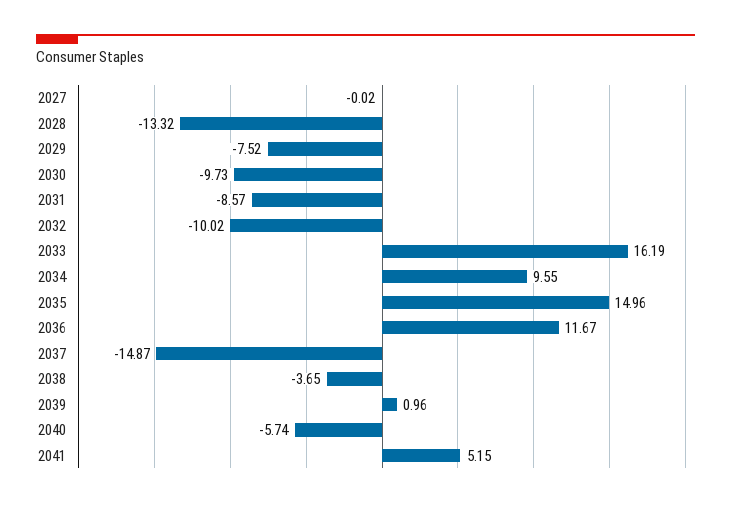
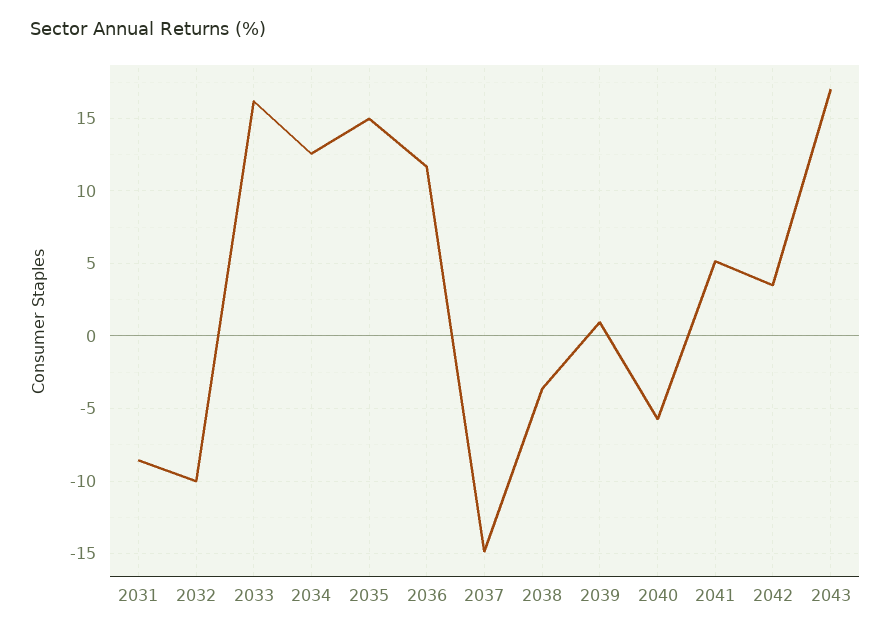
2027: -0.02 -> none
2028: -13.32 -> none
2029: -7.52 -> none
2030: -9.73 -> none
2034: 9.55 -> 12.5
2042: none -> 3.5
2043: none -> 17

